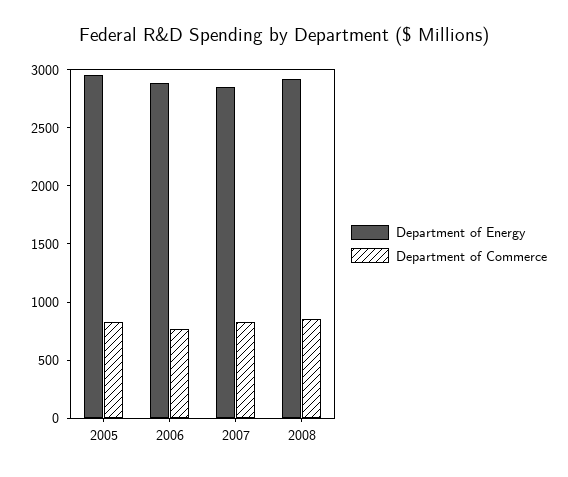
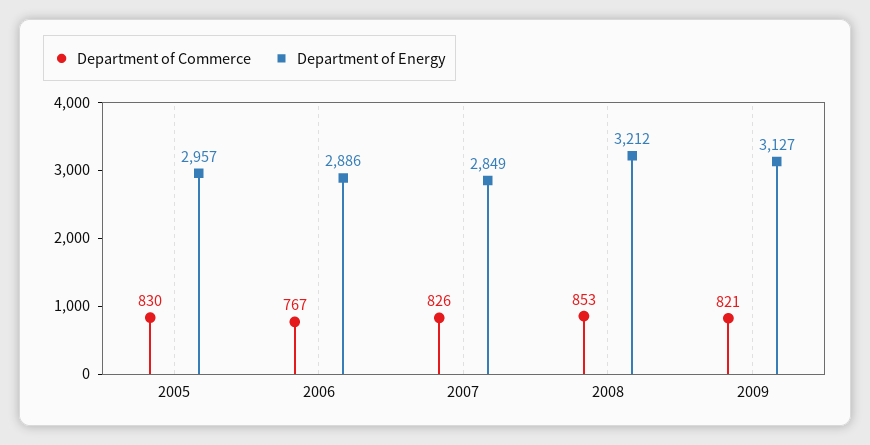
Department of Energy, 2008: 2900 -> 3212
Department of Commerce, 2009: none -> 821
Department of Energy, 2009: none -> 3127

